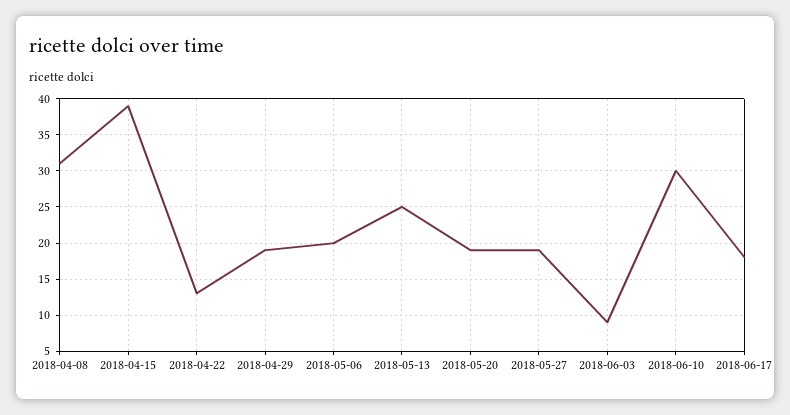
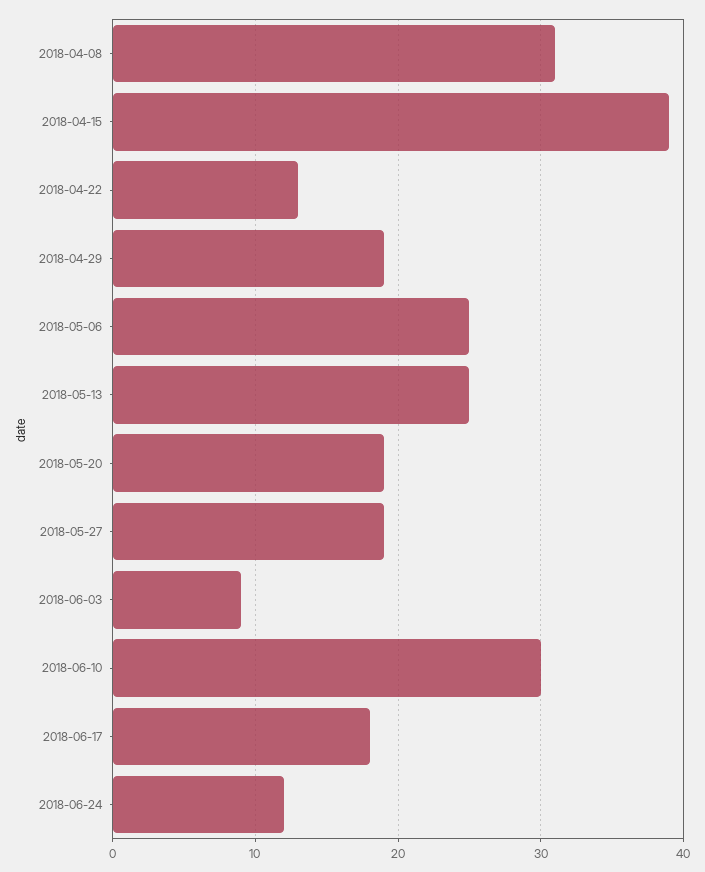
2018-05-06: 20 -> 25
2018-06-24: none -> 12

